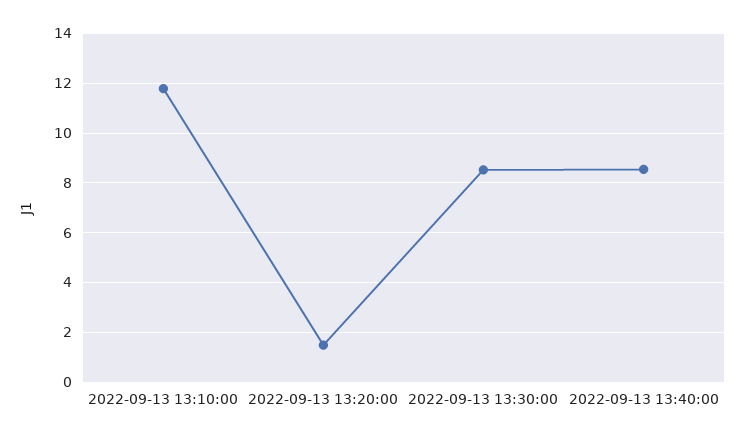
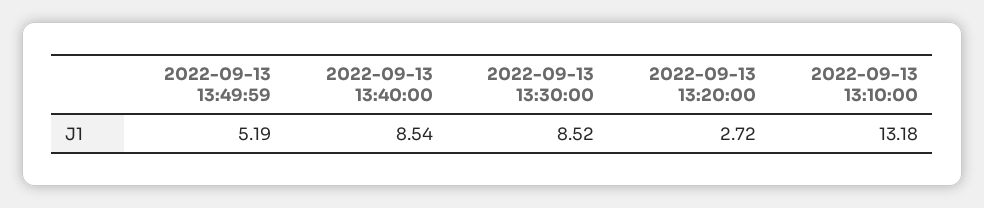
2022-09-13 13:10:00: 11.75 -> 13.18
2022-09-13 13:20:00: 1.5 -> 2.72
2022-09-13 13:49:59: none -> 5.19

